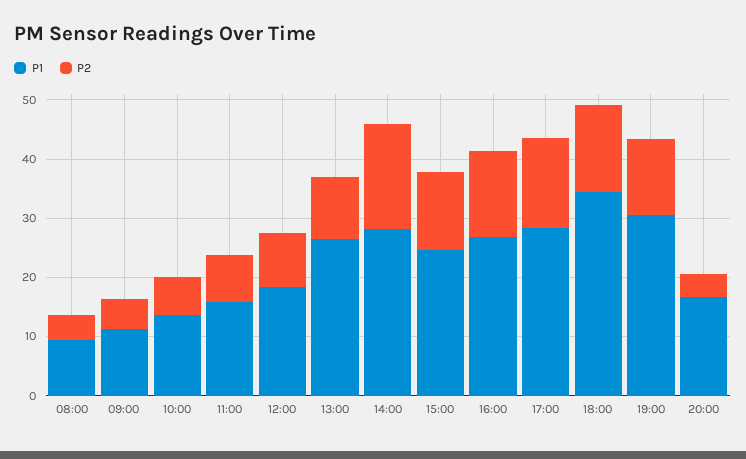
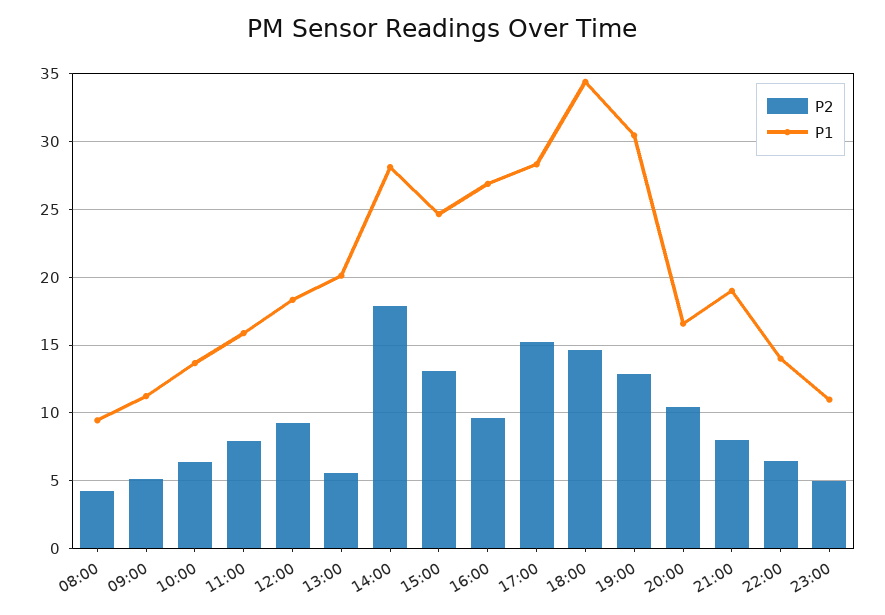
P1, 13:00: 26 -> 20
P2, 13:00: 10 -> 5.5
P2, 16:00: 14 -> 9.5
P2, 20:00: 4 -> 10.5
P2, 21:00: none -> 8
P1, 21:00: none -> 19
P2, 22:00: none -> 6.5
P1, 22:00: none -> 14
P2, 23:00: none -> 5
P1, 23:00: none -> 11

